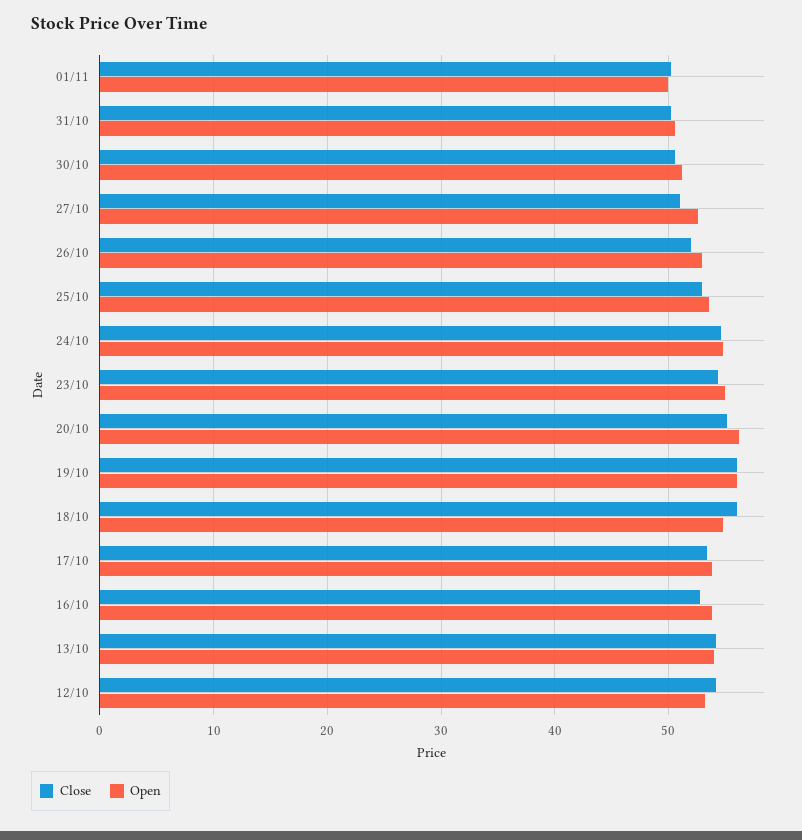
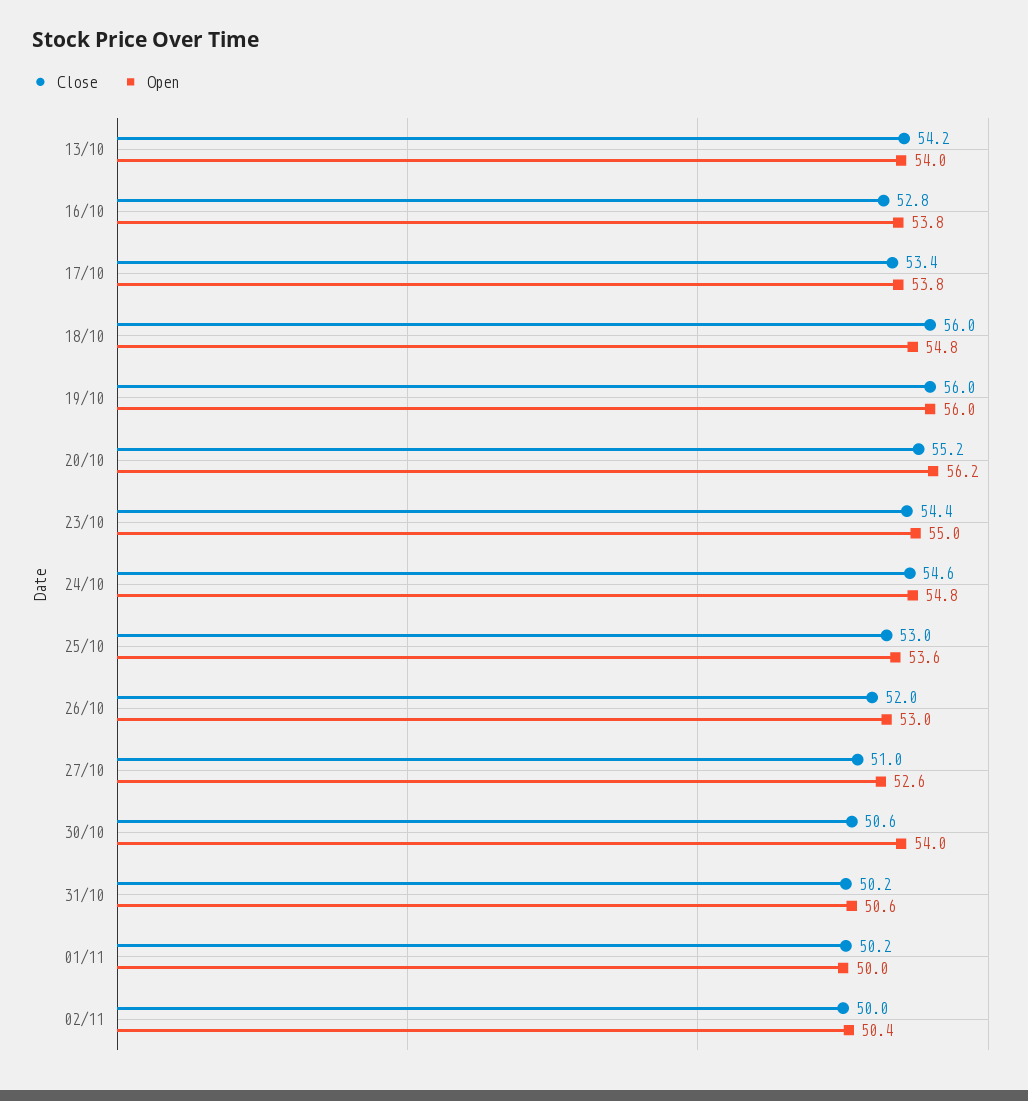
Open, 30/10: 51 -> 54
Close, 12/10: 54 -> none
Open, 12/10: 53 -> none
Close, 02/11: none -> 50
Open, 02/11: none -> 50.4

